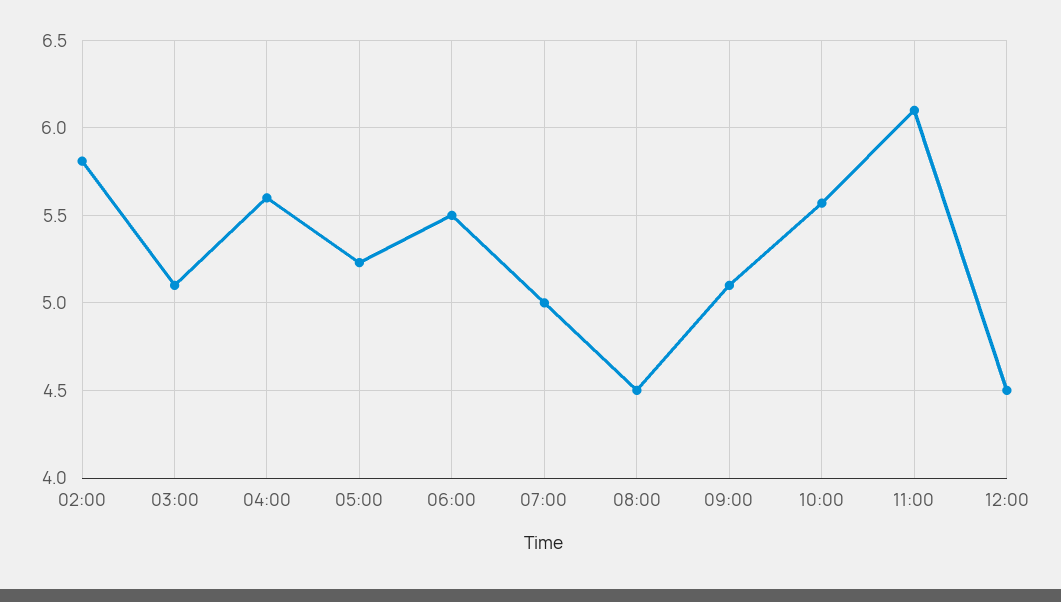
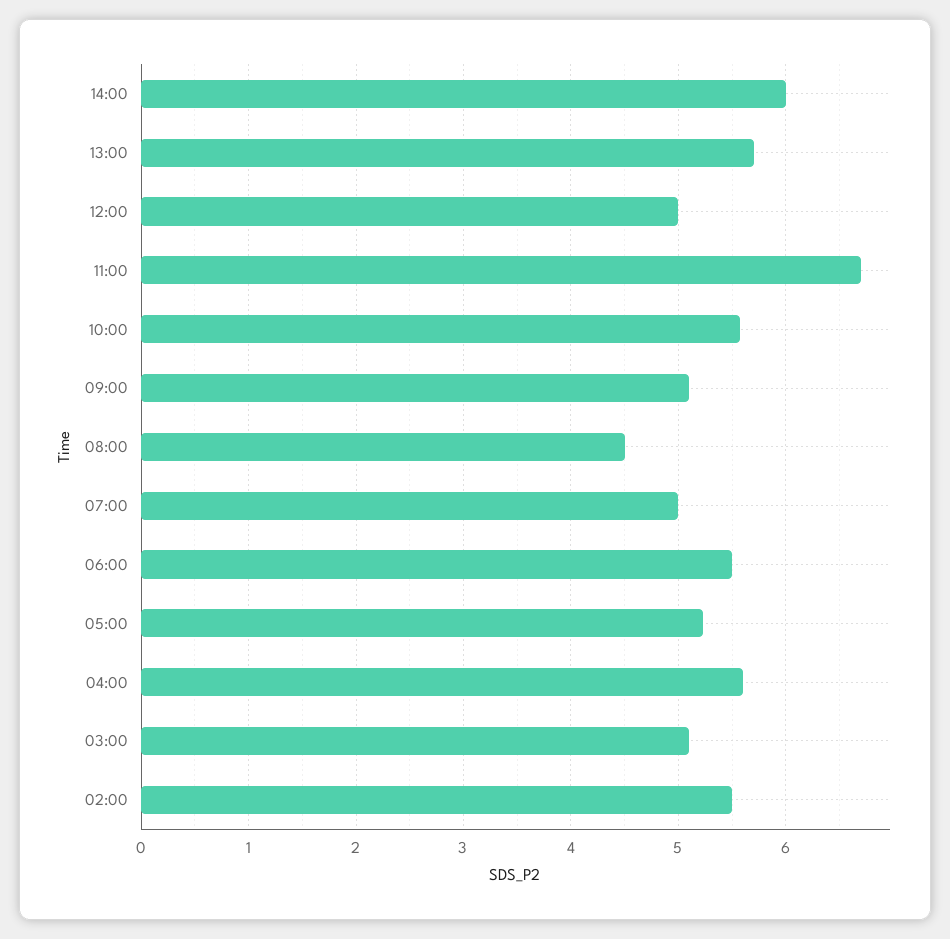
02:00: 5.8 -> 5.5
11:00: 6.1 -> 6.7
12:00: 4.5 -> 5
14:00: none -> 6
13:00: none -> 5.7

